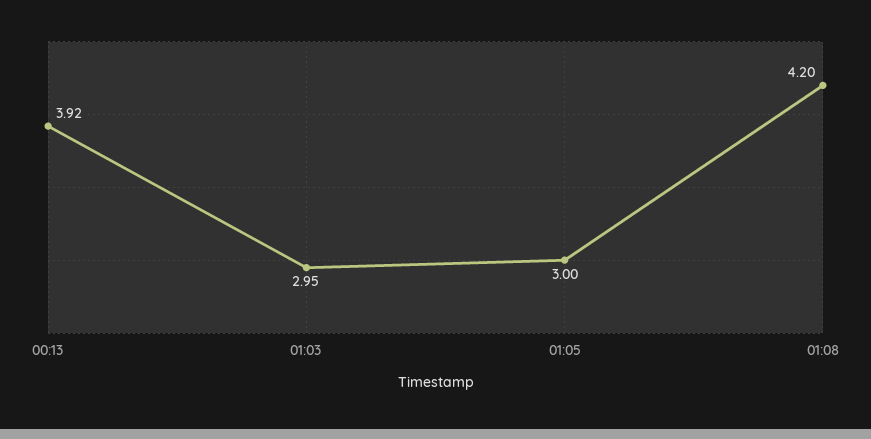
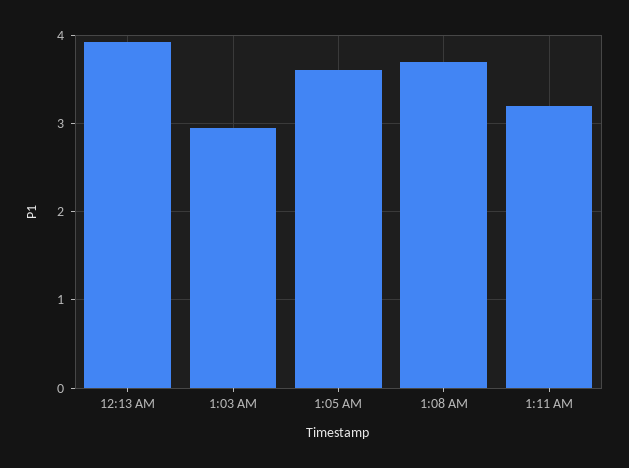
01:05: 3 -> 3.6
01:08: 4.2 -> 3.7
1:11 AM: none -> 3.2

